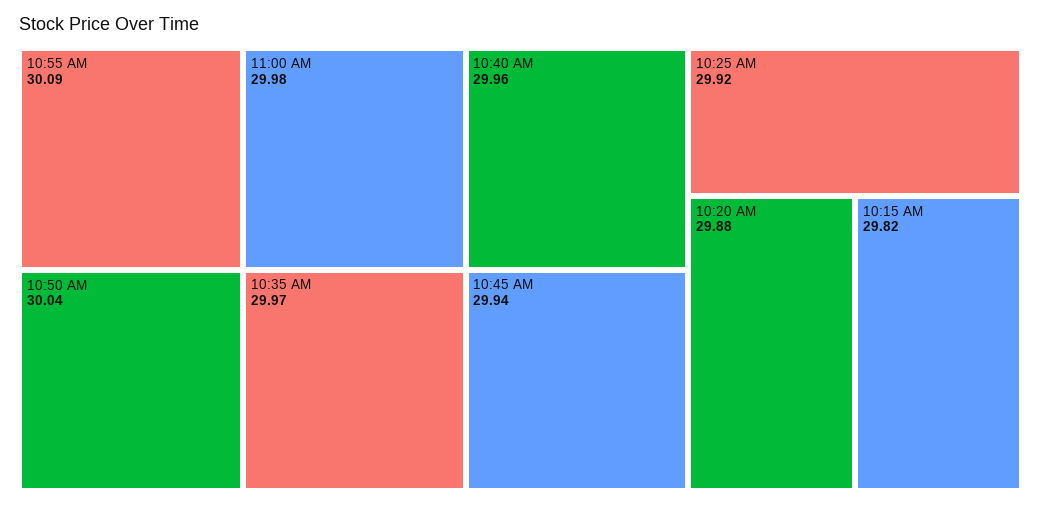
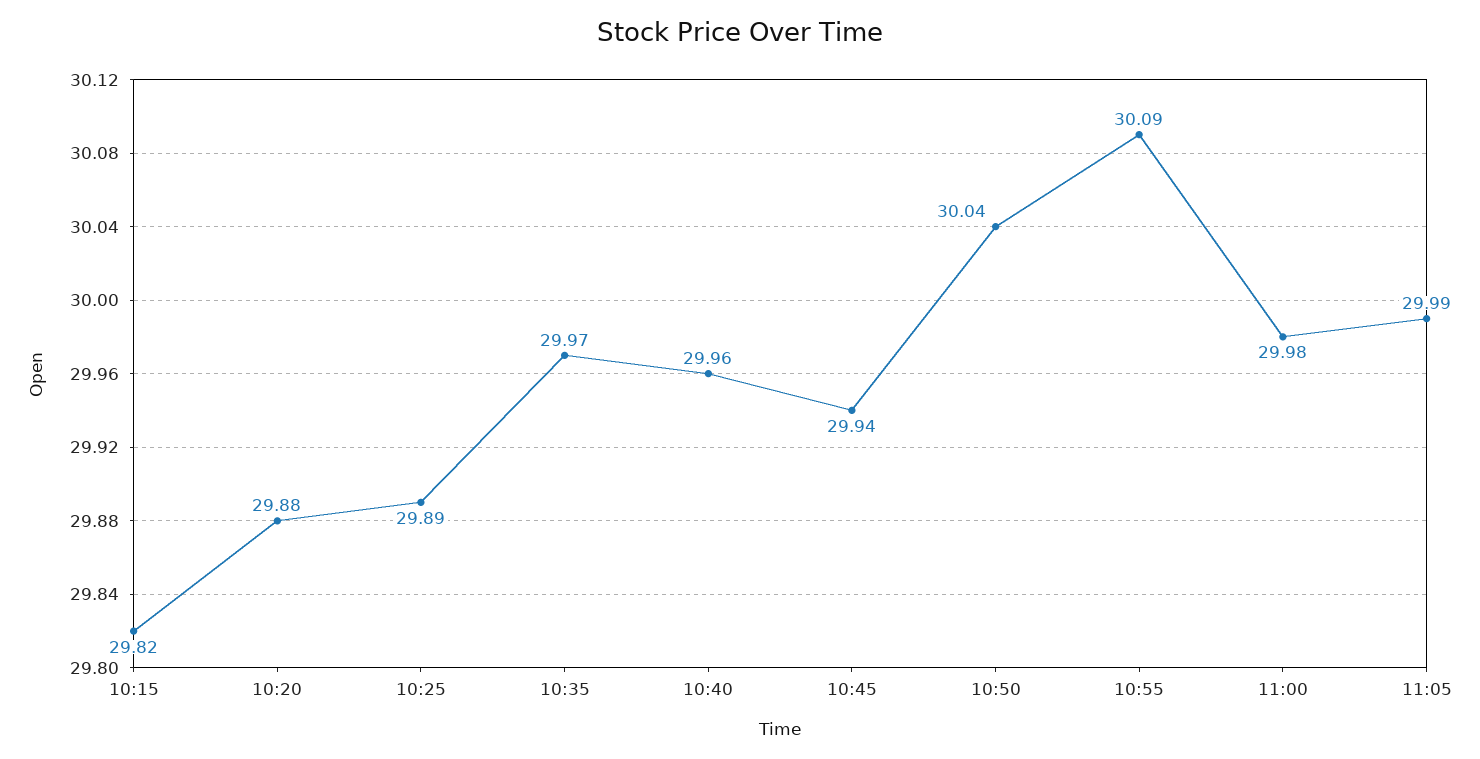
10:25 AM: 29.92 -> 29.89
11:05: none -> 29.99

